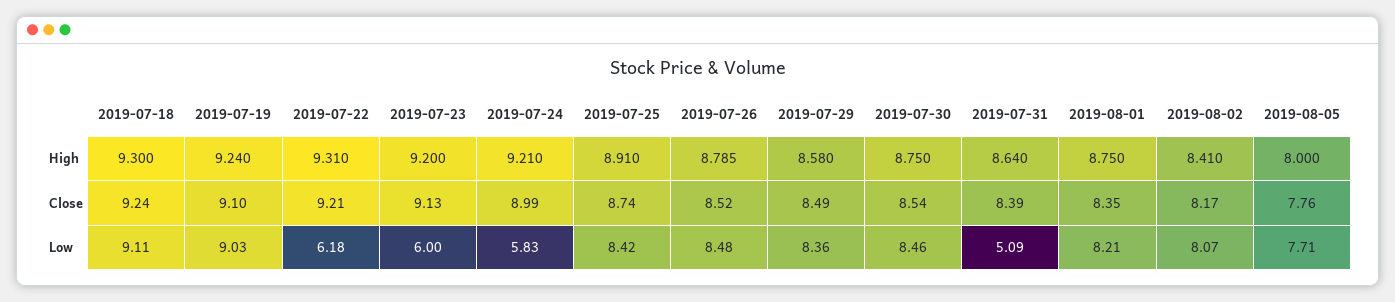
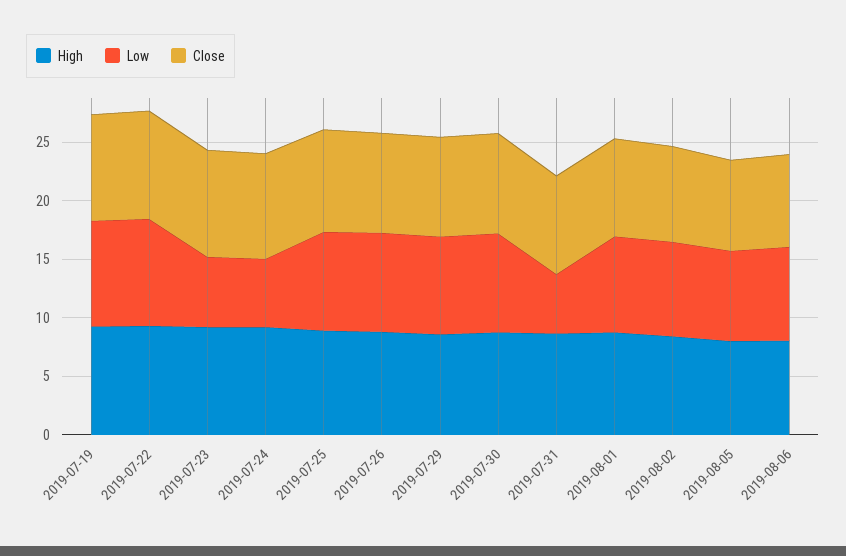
High, 2019-07-18: 9.3 -> none
Close, 2019-07-18: 9.24 -> none
Low, 2019-07-18: 9.11 -> none
Low, 2019-07-22: 6.18 -> 9
High, 2019-08-06: none -> 8
Low, 2019-08-06: none -> 8
Close, 2019-08-06: none -> 8

